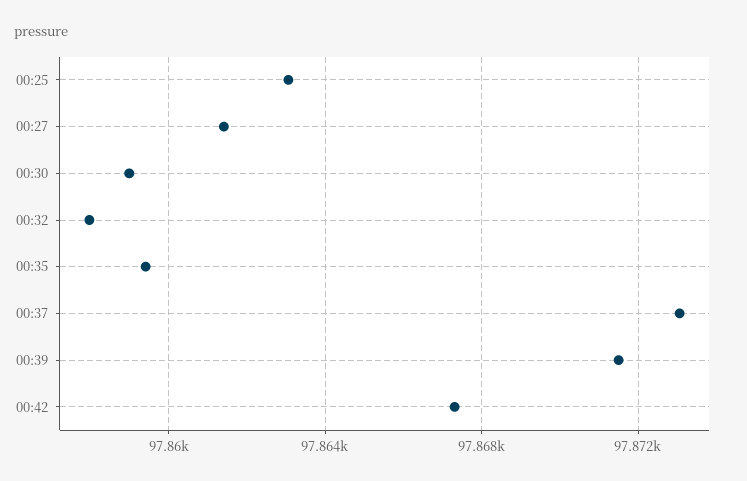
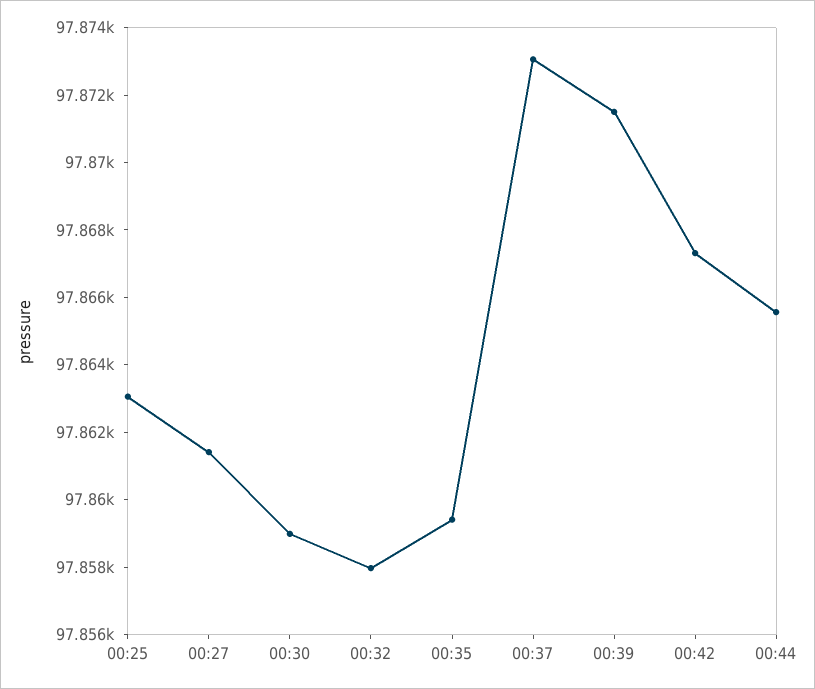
00:44: none -> 97865.5

